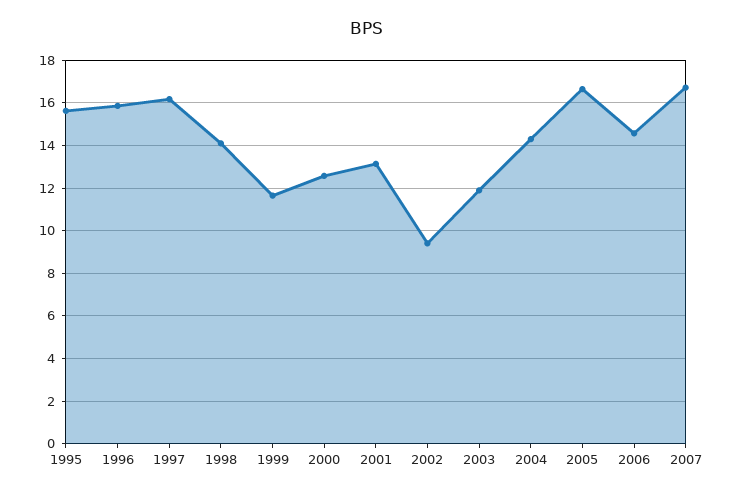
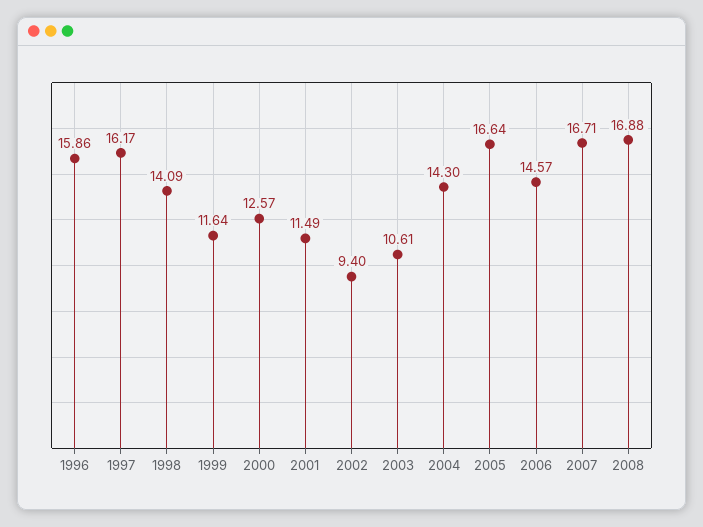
1995: 15.5 -> none
2001: 13 -> 11.49
2003: 12 -> 10.61
2008: none -> 16.88

